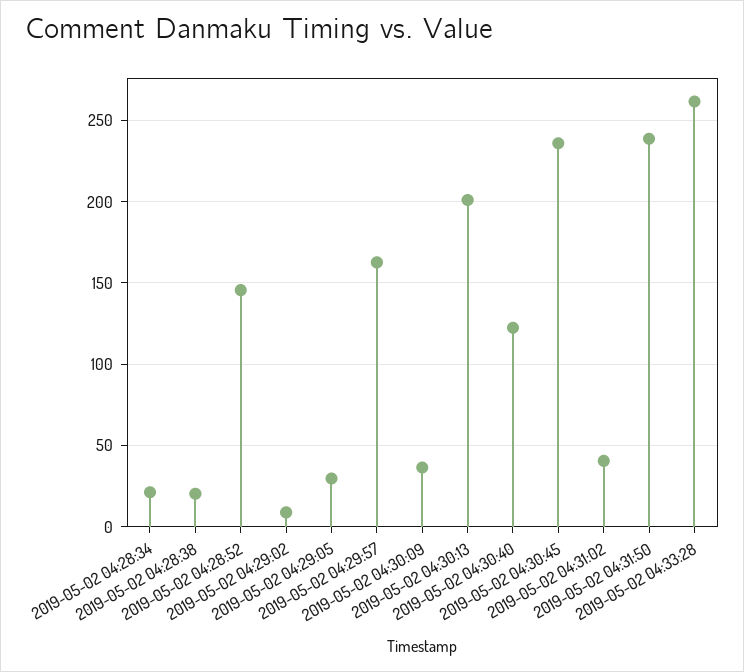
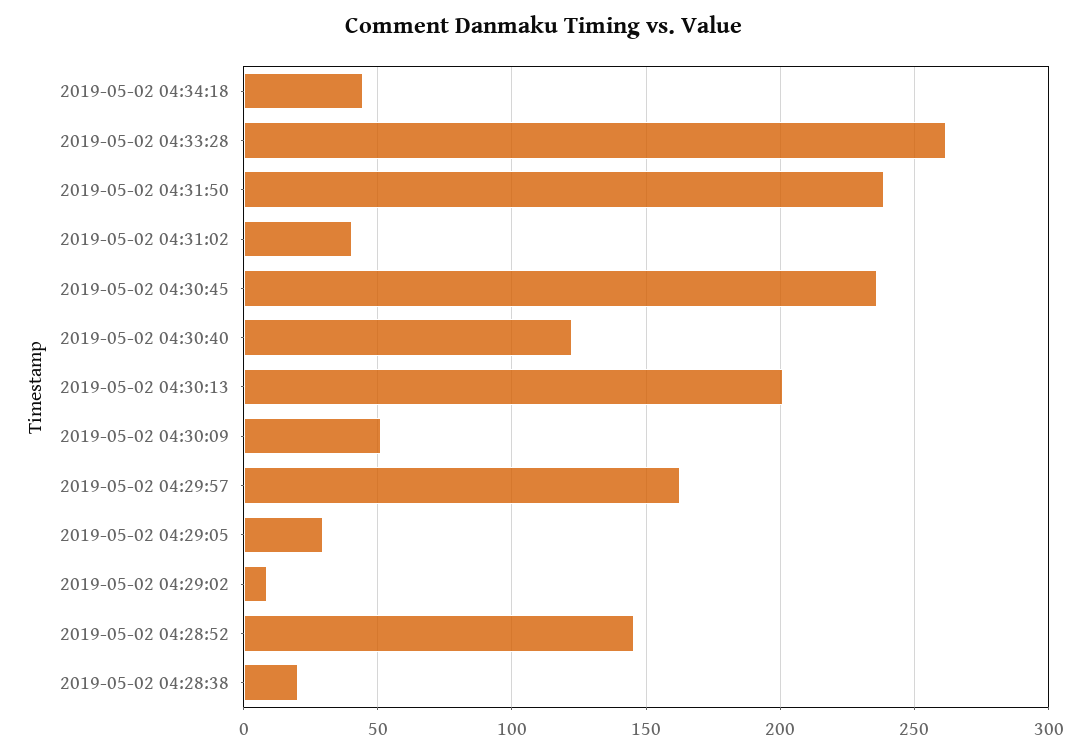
2019-05-02 04:28:34: 20 -> none
2019-05-02 04:30:09: 35 -> 50
2019-05-02 04:34:18: none -> 45

